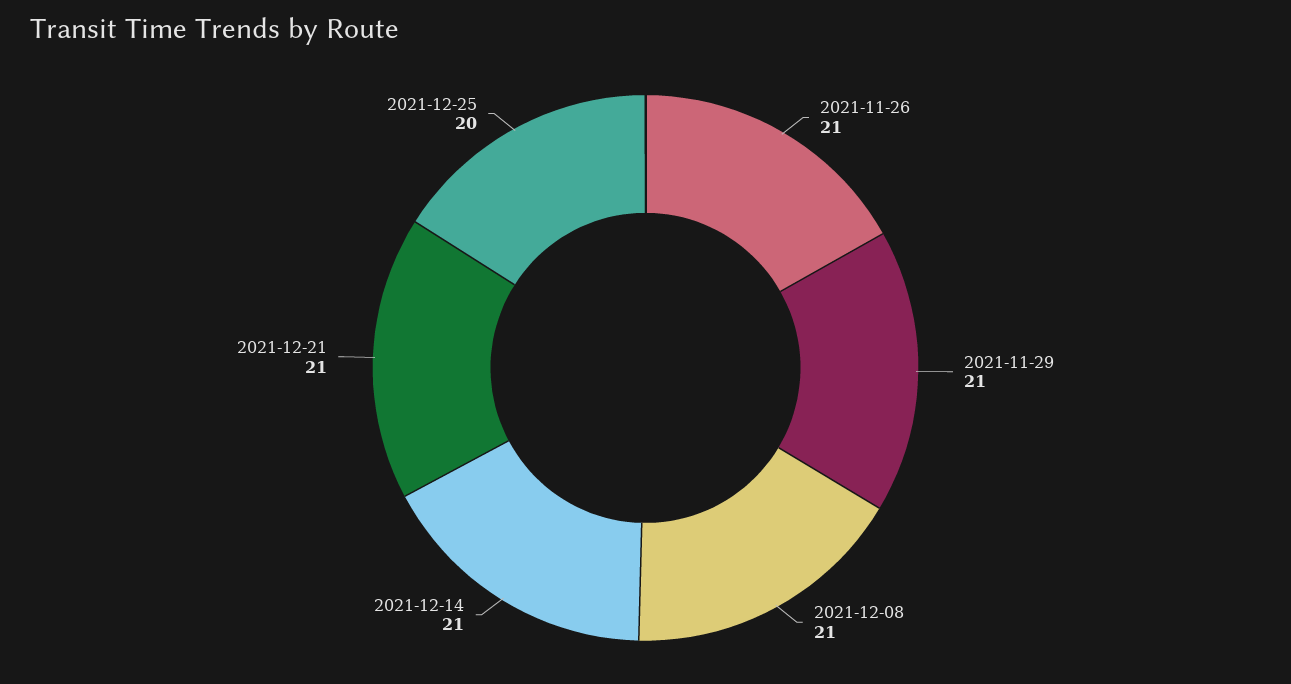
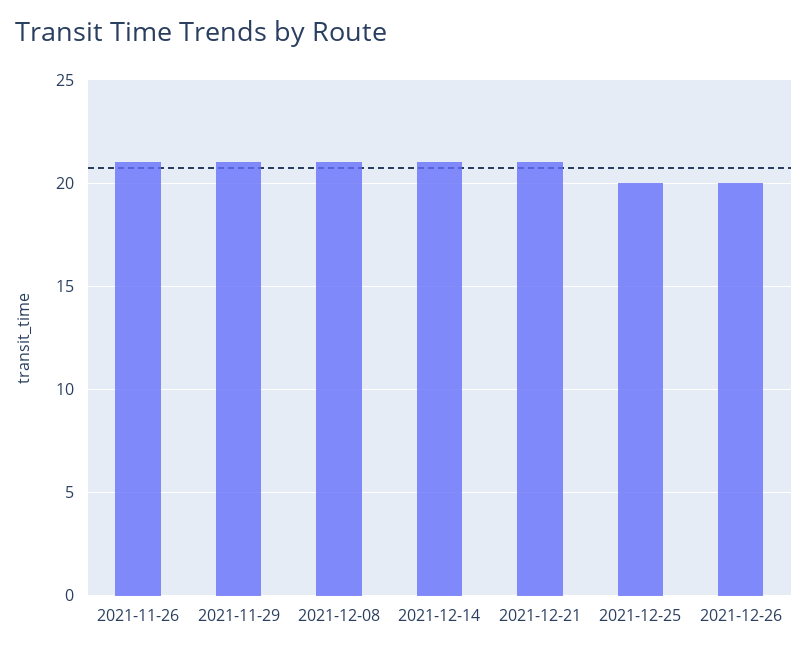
2021-12-26: none -> 20

